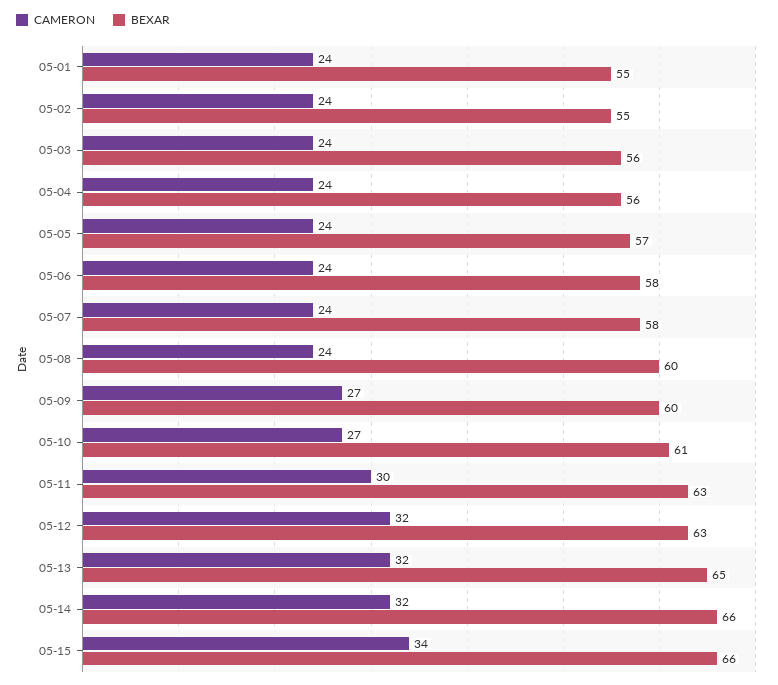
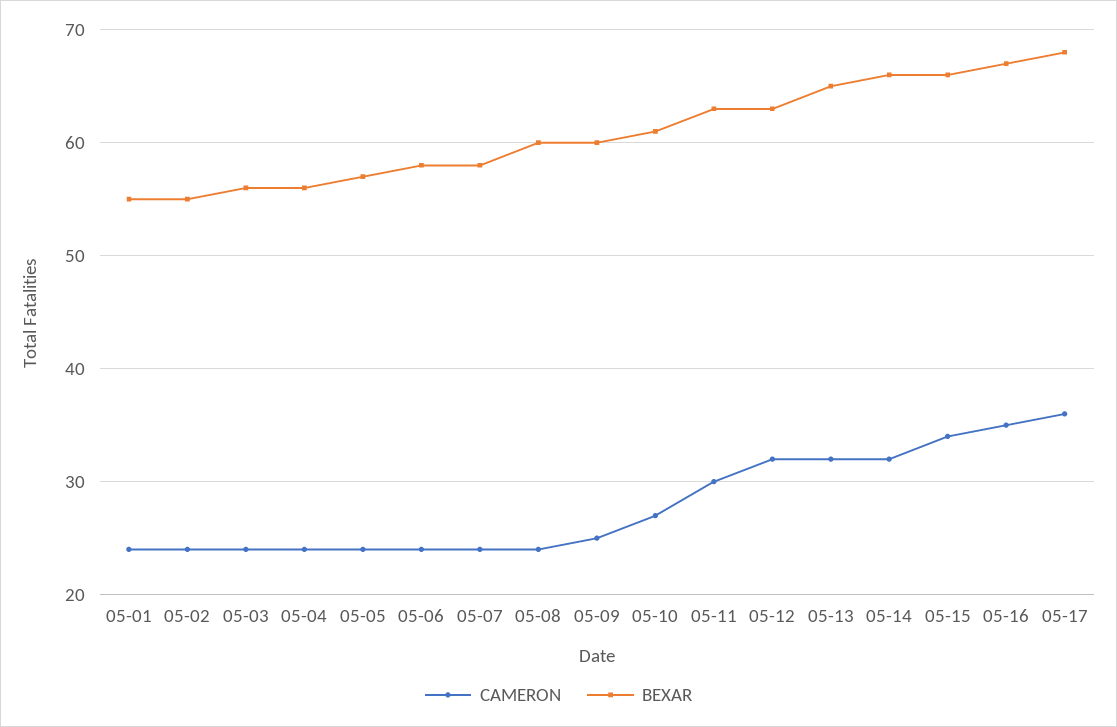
CAMERON, 05-09: 27 -> 25
CAMERON, 05-16: none -> 35
BEXAR, 05-16: none -> 67
CAMERON, 05-17: none -> 36
BEXAR, 05-17: none -> 68

